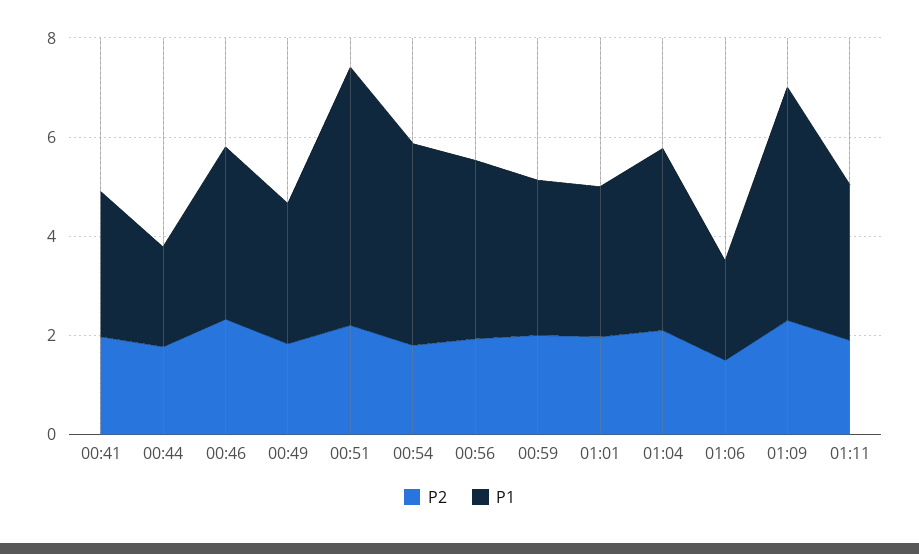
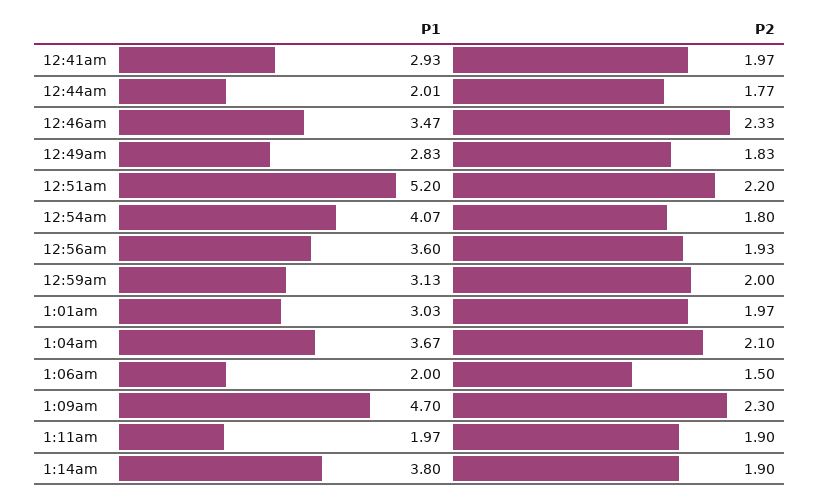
P1, 01:11: 3 -> 1.97
P1, 1:14am: none -> 3.8
P2, 1:14am: none -> 1.9

